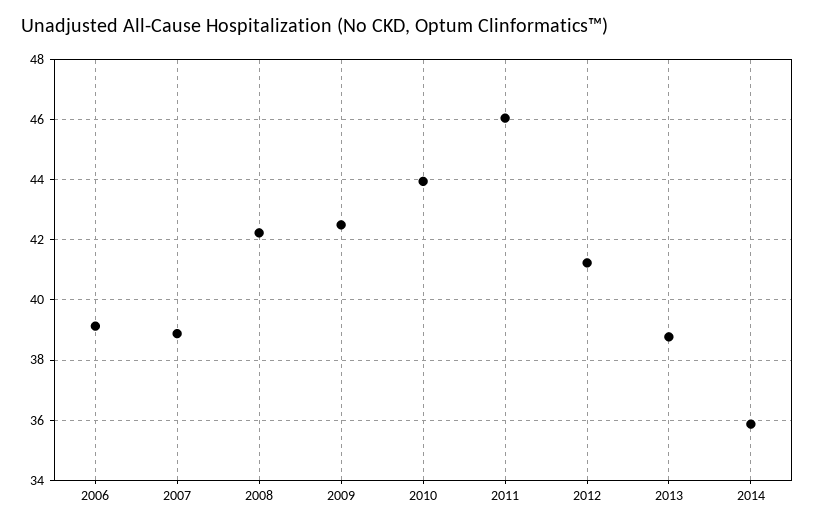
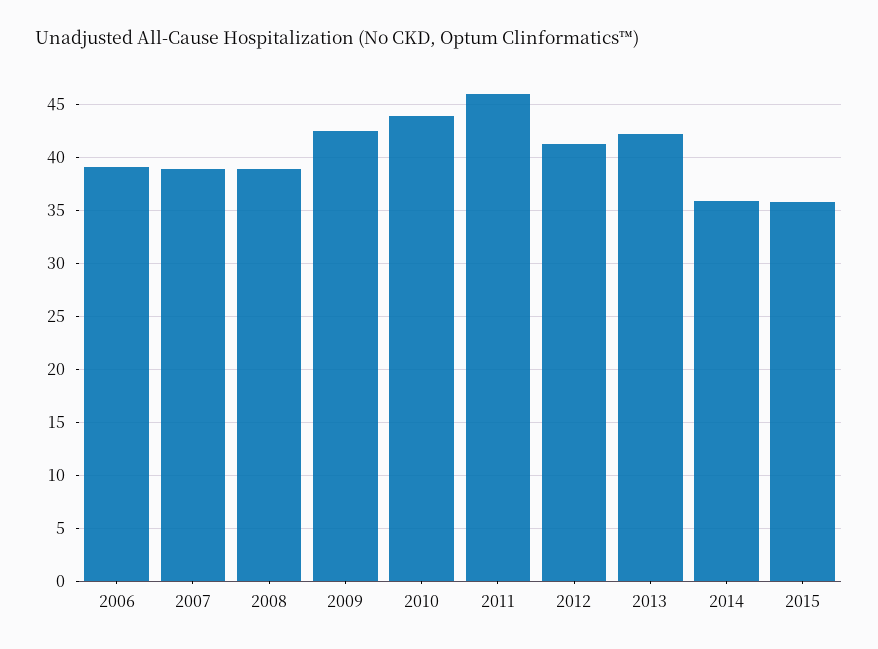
2008: 42.2 -> 39
2013: 38.8 -> 42
2015: none -> 36

